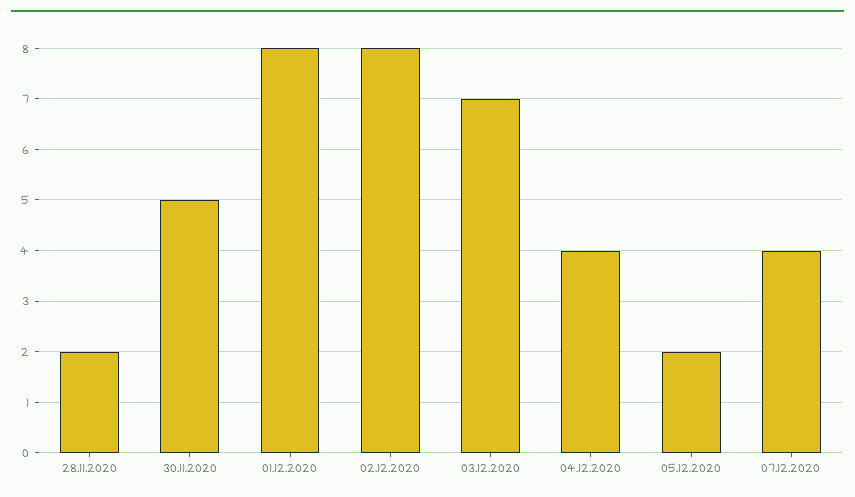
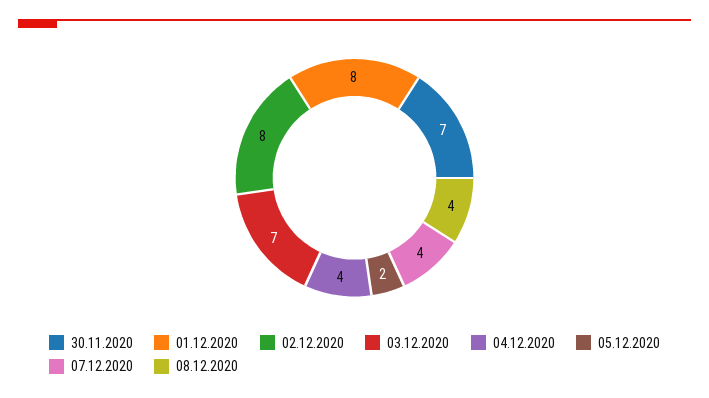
28.11.2020: 2 -> none
30.11.2020: 5 -> 7
08.12.2020: none -> 4

